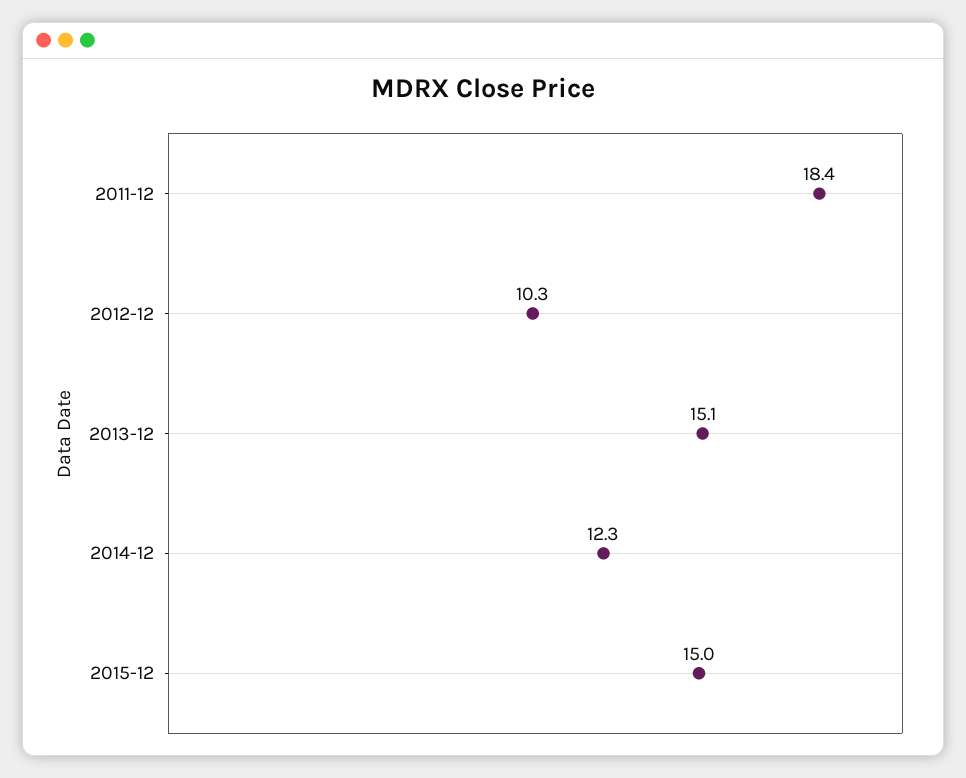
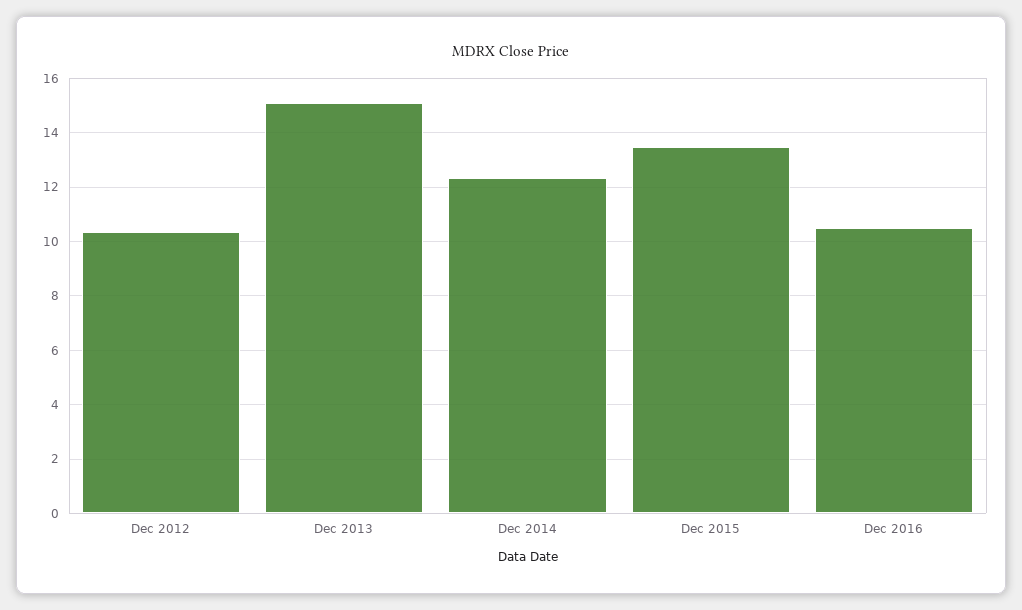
2011-12: 18.4 -> none
2015-12: 15 -> 13.5
Dec 2016: none -> 10.5

